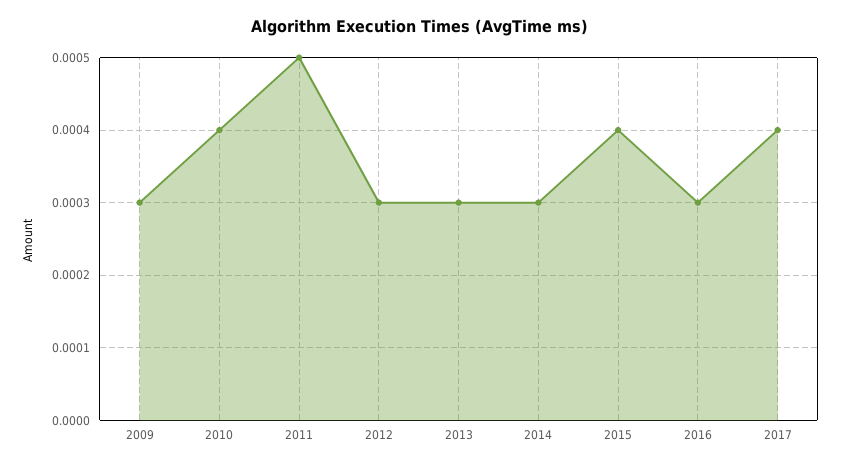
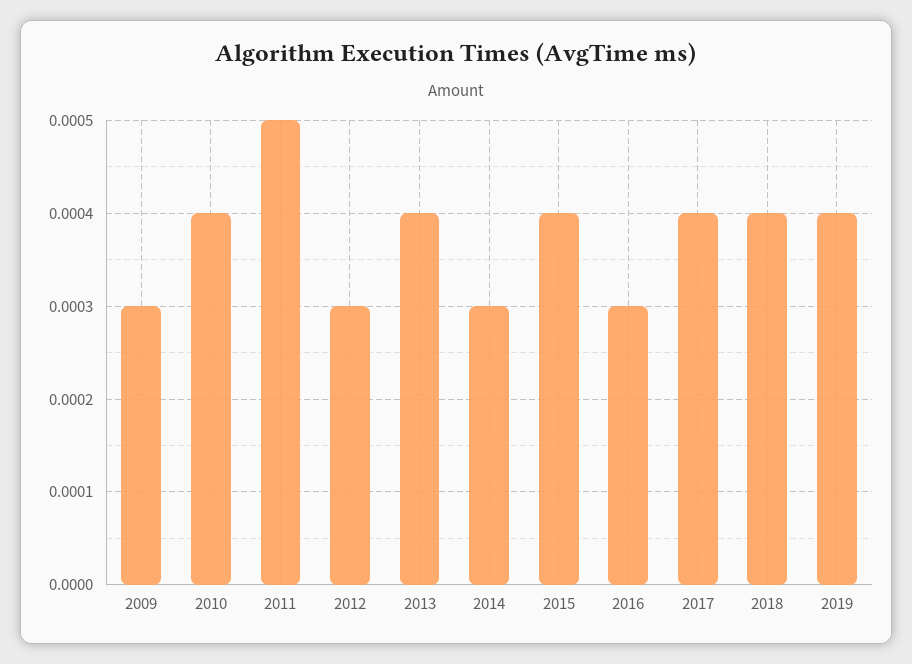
2013: 0.0003 -> 0.0004
2018: none -> 0.0004
2019: none -> 0.0004

